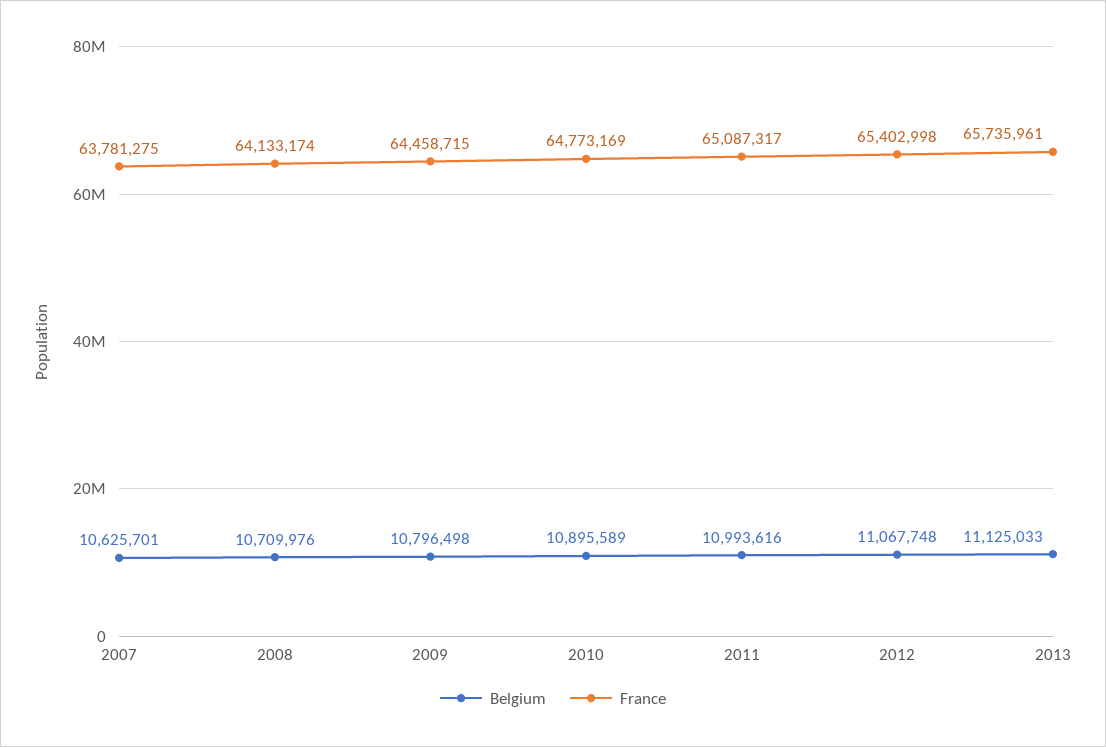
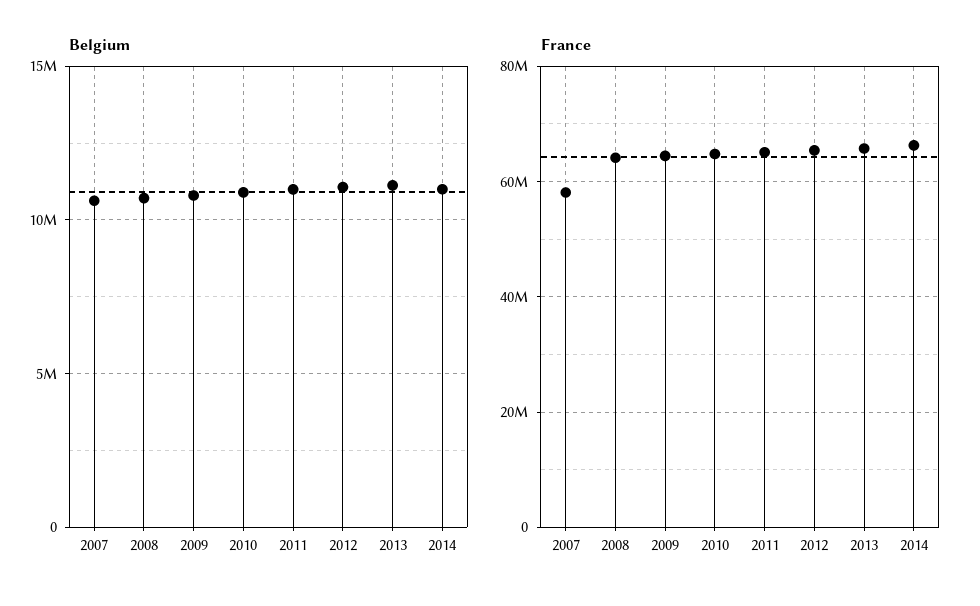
France, 2007: 63781275 -> 58000000
Belgium, 2014: none -> 11000000
France, 2014: none -> 66000000

